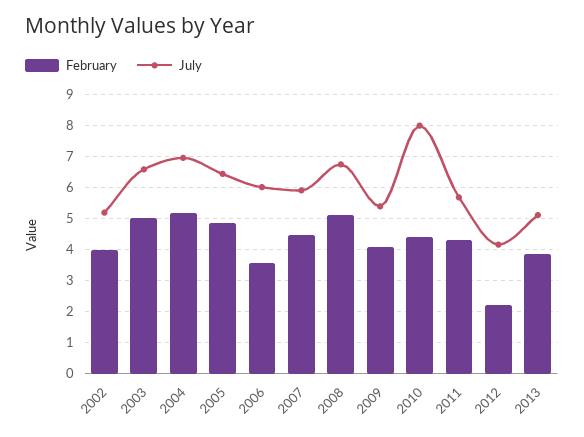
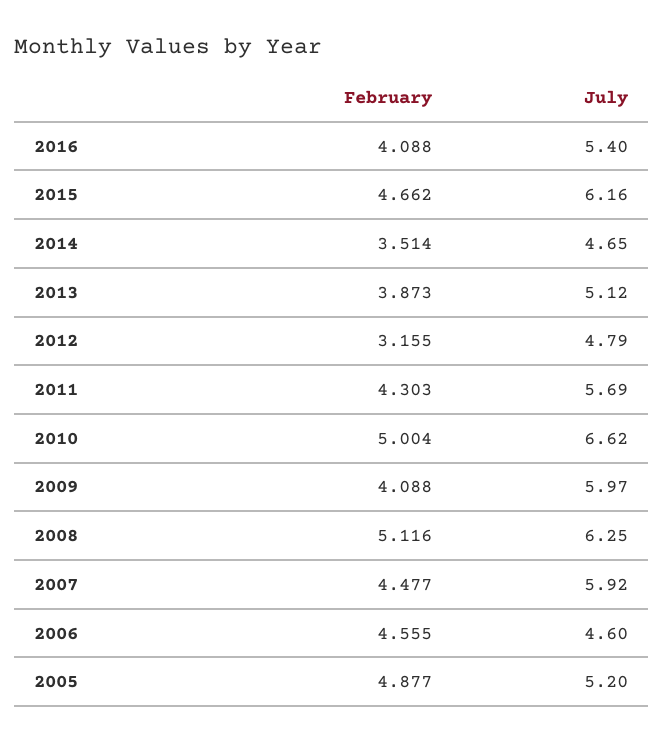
February, 2002: 4 -> none
July, 2002: 5.2 -> none
February, 2003: 5 -> none
July, 2003: 6.6 -> none
February, 2004: 5.2 -> none
July, 2004: 7 -> none
July, 2005: 6.4 -> 5.2
February, 2006: 3.6 -> 4.555
July, 2006: 6 -> 4.6
July, 2008: 6.8 -> 6.25
July, 2009: 5.4 -> 5.97
February, 2010: 4.4 -> 5.004
July, 2010: 8 -> 6.62
February, 2012: 2.2 -> 3.155
July, 2012: 4.2 -> 4.79
February, 2016: none -> 4.088
July, 2016: none -> 5.4
February, 2015: none -> 4.662
July, 2015: none -> 6.16
February, 2014: none -> 3.514
July, 2014: none -> 4.65

